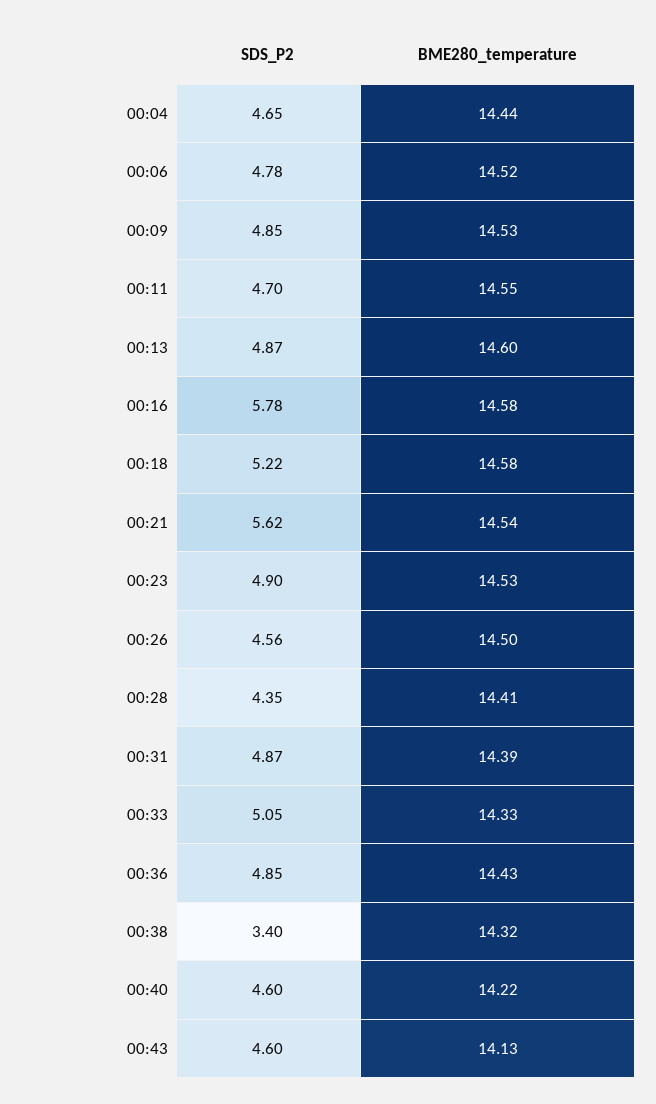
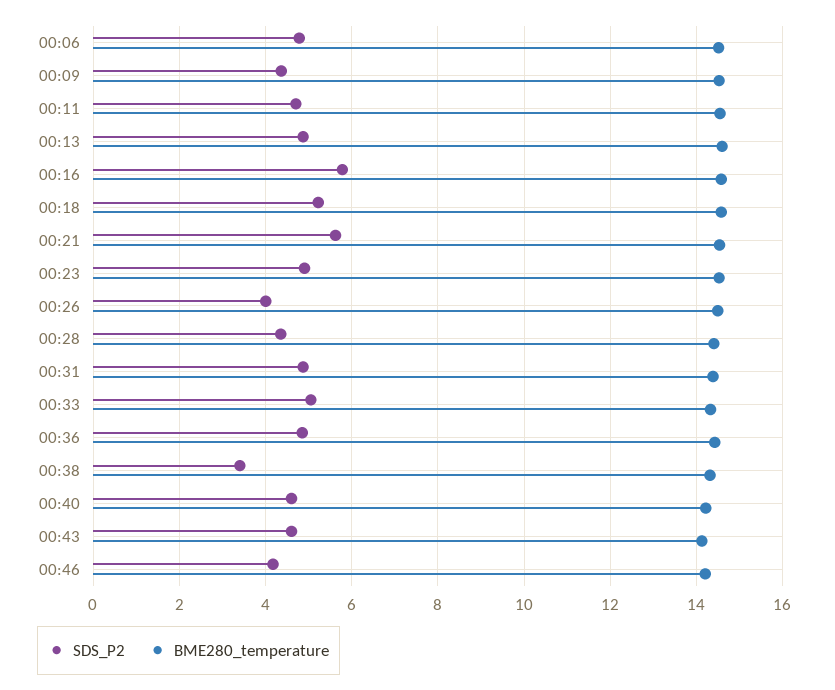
SDS_P2, 00:04: 4.65 -> none
BME280_temperature, 00:04: 14.44 -> none
SDS_P2, 00:09: 4.85 -> 4.4
SDS_P2, 00:26: 4.56 -> 4
SDS_P2, 00:46: none -> 4.2
BME280_temperature, 00:46: none -> 14.2

